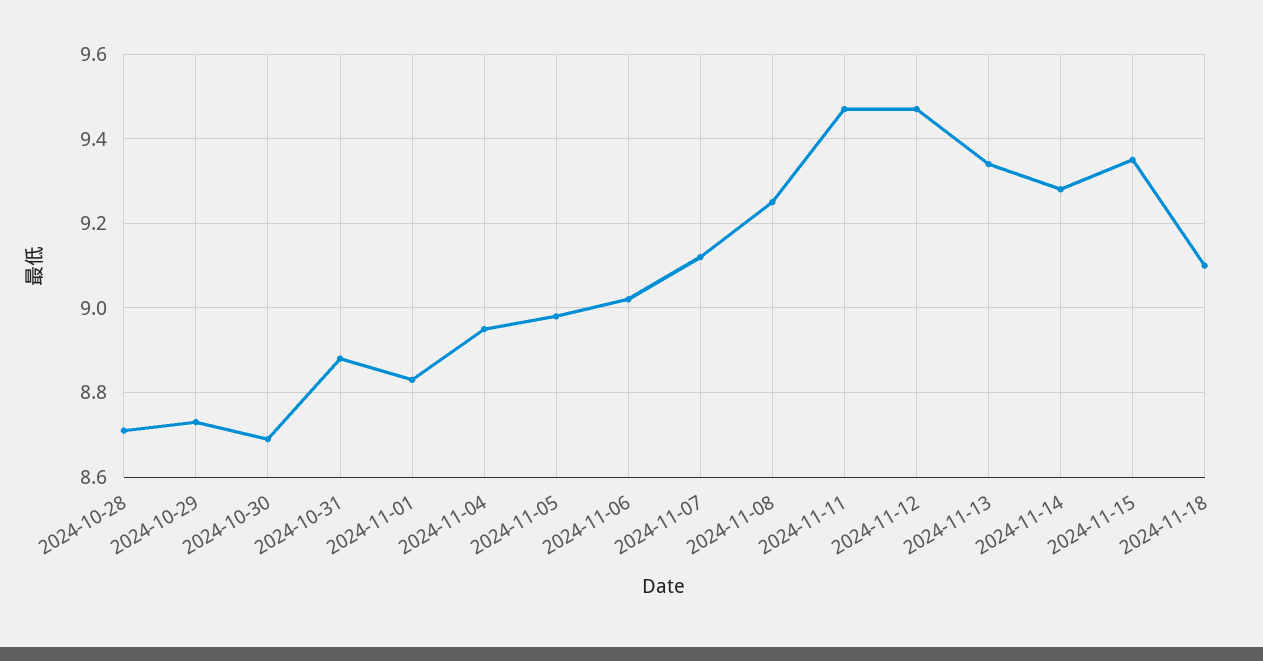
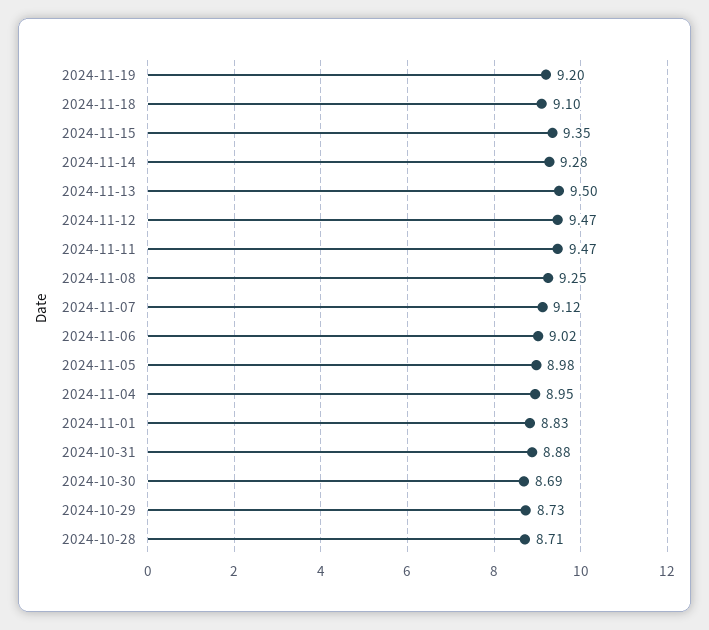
2024-11-13: 9.35 -> 9.5
2024-11-19: none -> 9.2

